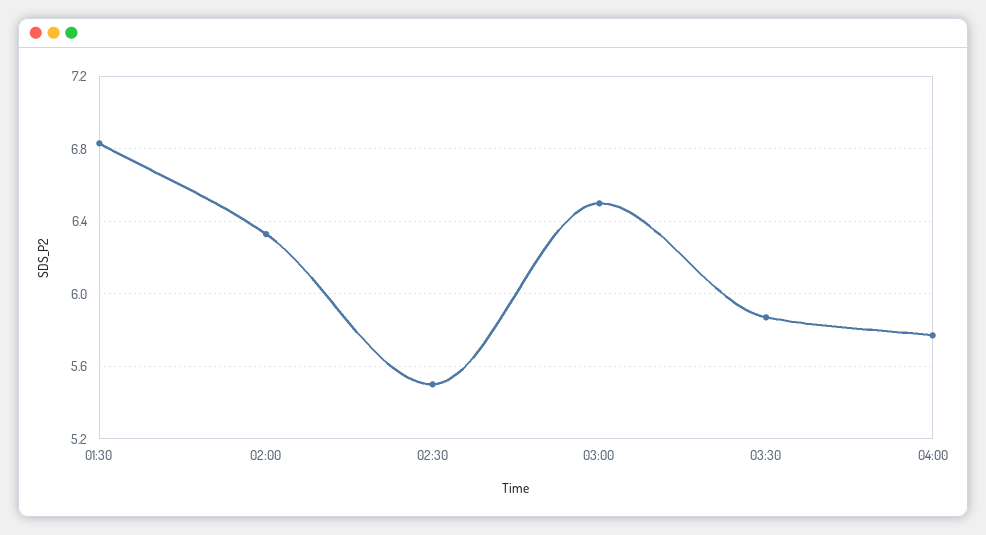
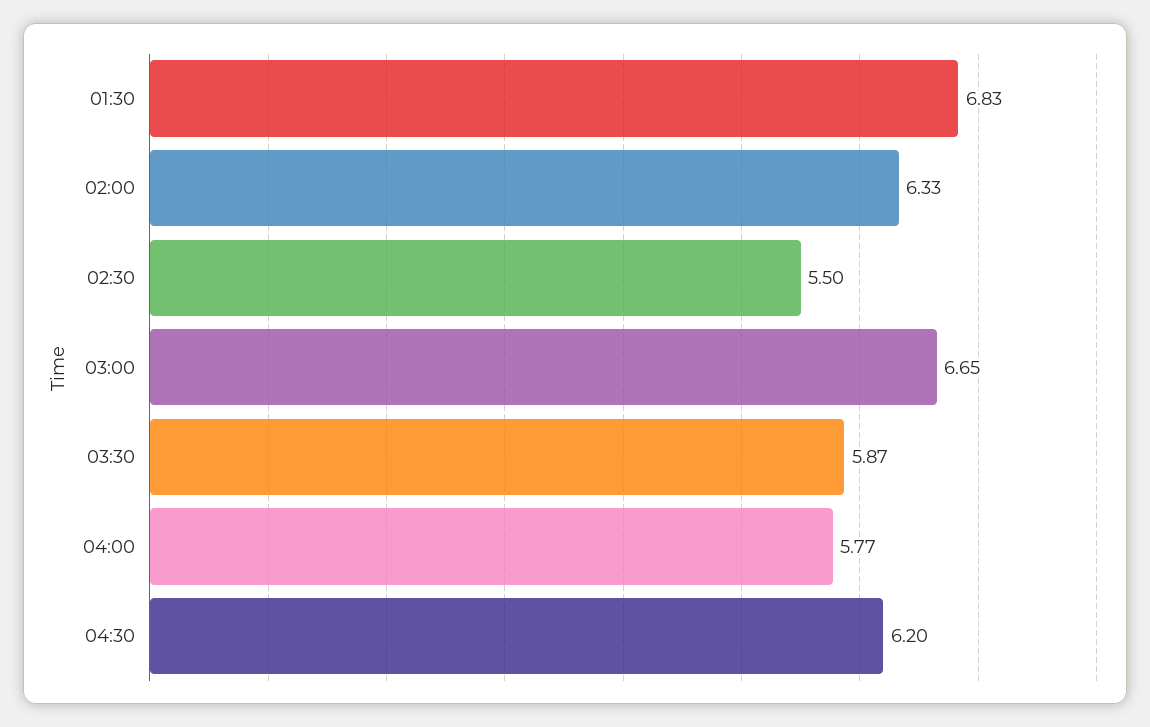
03:00: 6.5 -> 6.65
04:30: none -> 6.2

